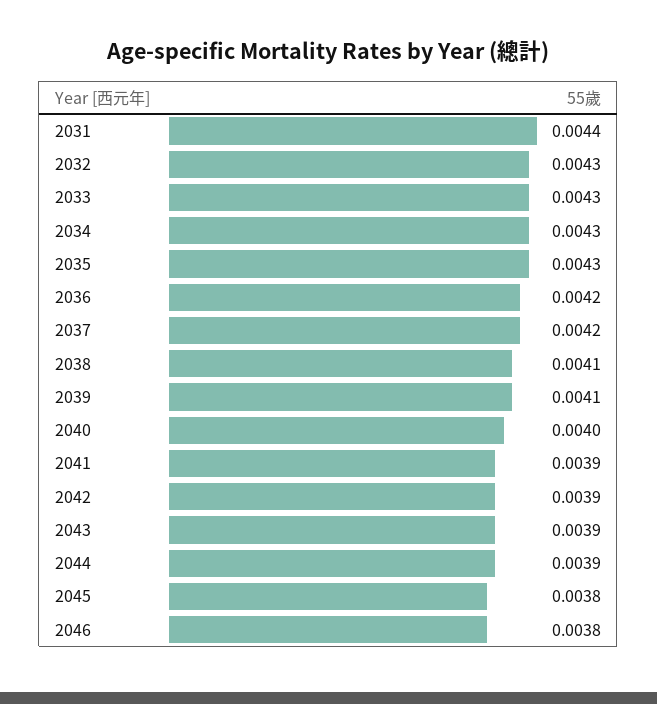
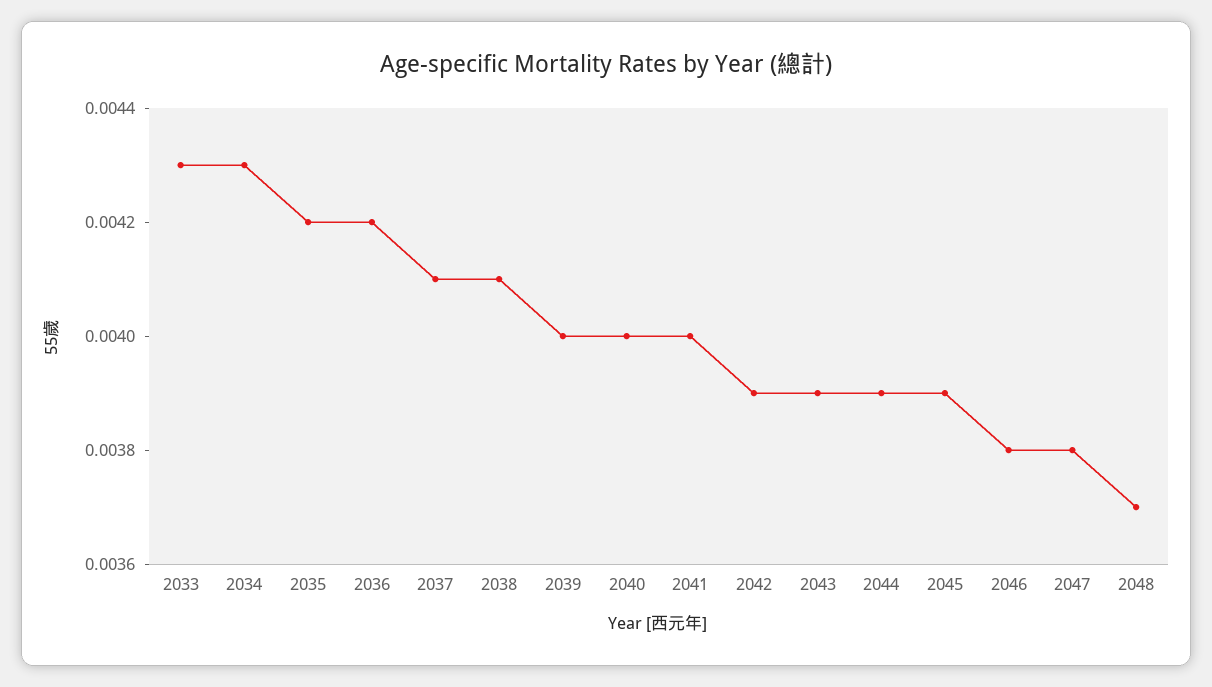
2031: 0.0044 -> none
2032: 0.0043 -> none
2035: 0.0043 -> 0.0042
2037: 0.0042 -> 0.0041
2039: 0.0041 -> 0.004
2041: 0.0039 -> 0.004
2045: 0.0038 -> 0.0039
2047: none -> 0.0038
2048: none -> 0.0037

